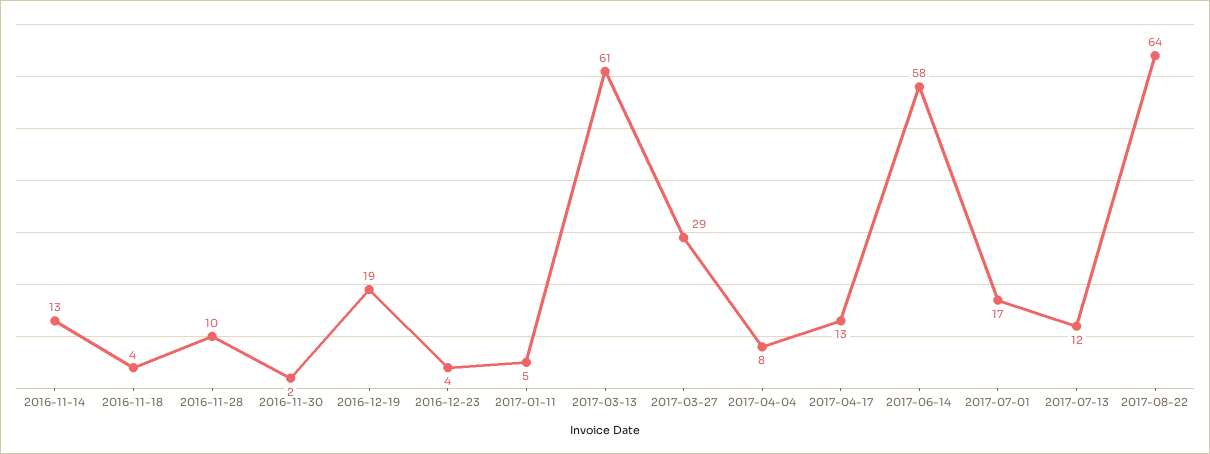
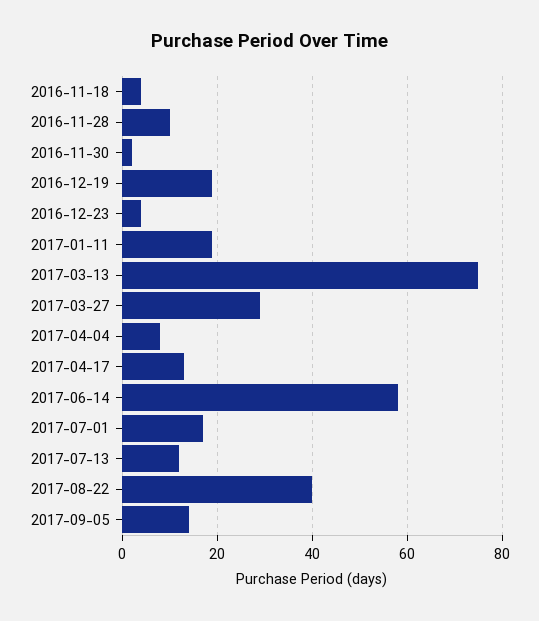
2016-11-14: 13 -> none
2017-01-11: 5 -> 20
2017-03-13: 61 -> 75
2017-08-22: 64 -> 40
2017-09-05: none -> 15

